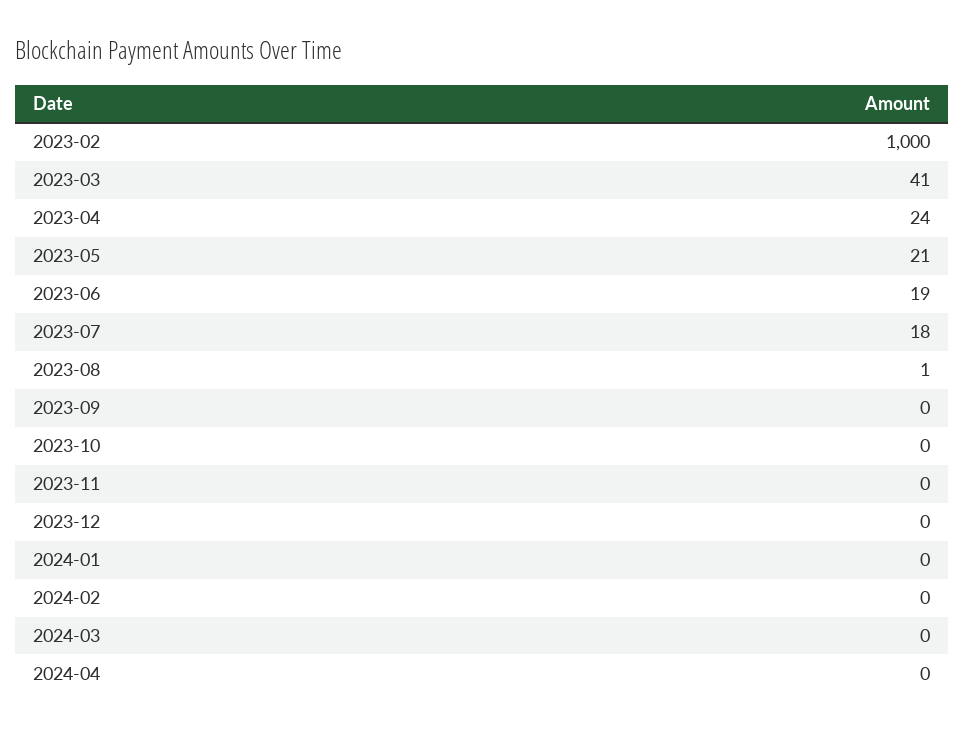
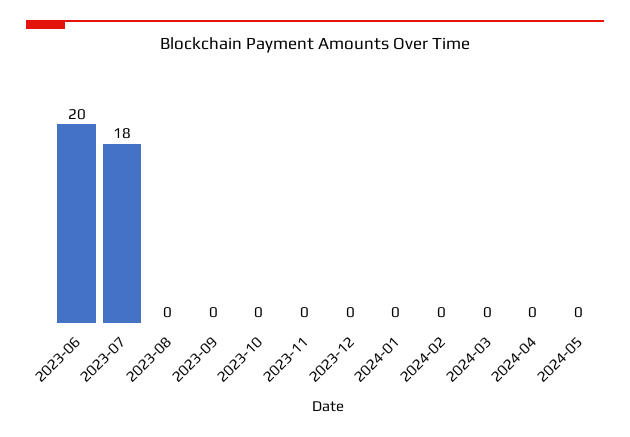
2023-02: 1000 -> none
2023-03: 41 -> none
2023-04: 24 -> none
2023-05: 21 -> none
2023-06: 19 -> 20
2023-08: 1 -> 0
2024-05: none -> 0

